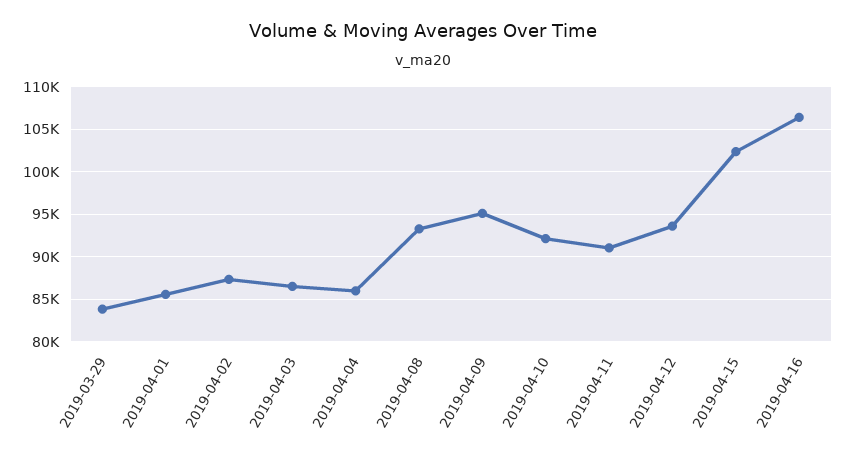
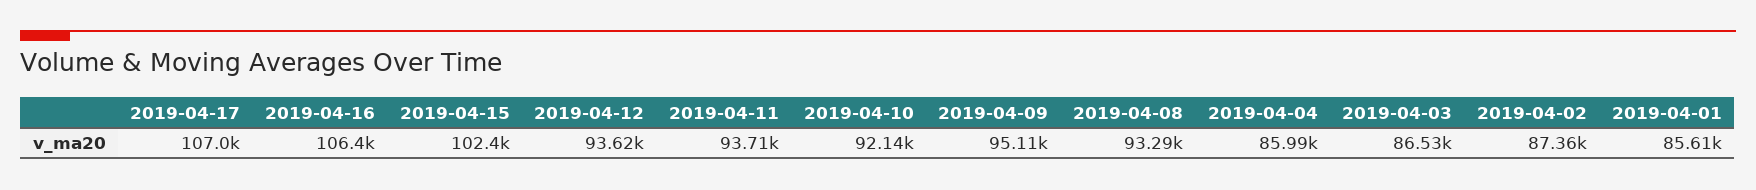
2019-03-29: 84000 -> none
2019-04-11: 91000 -> 93710
2019-04-17: none -> 107000

